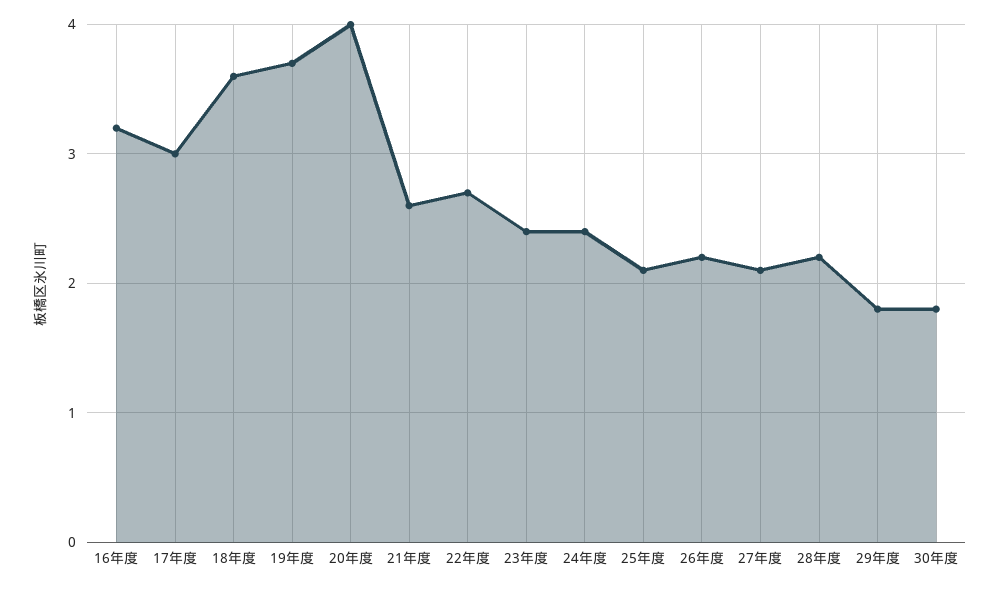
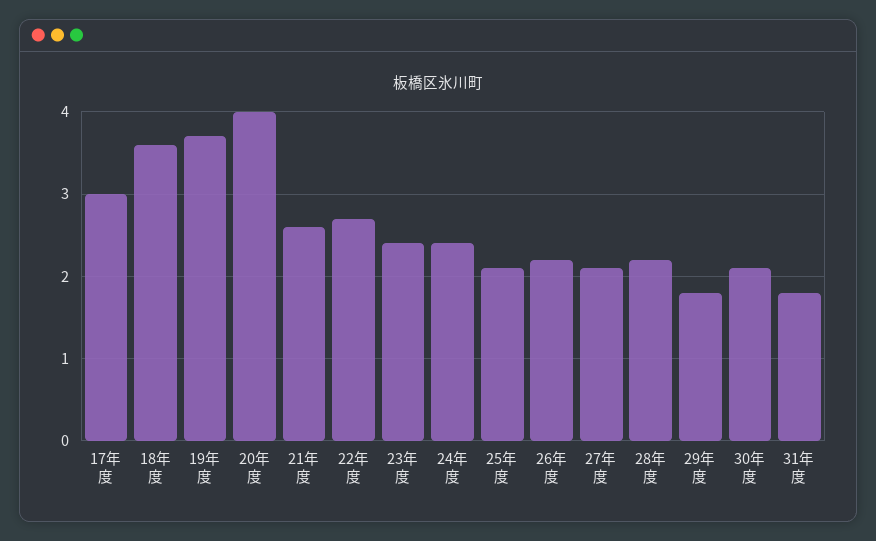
16年度: 3.2 -> none
30年度: 1.8 -> 2.1
31年度: none -> 1.8

